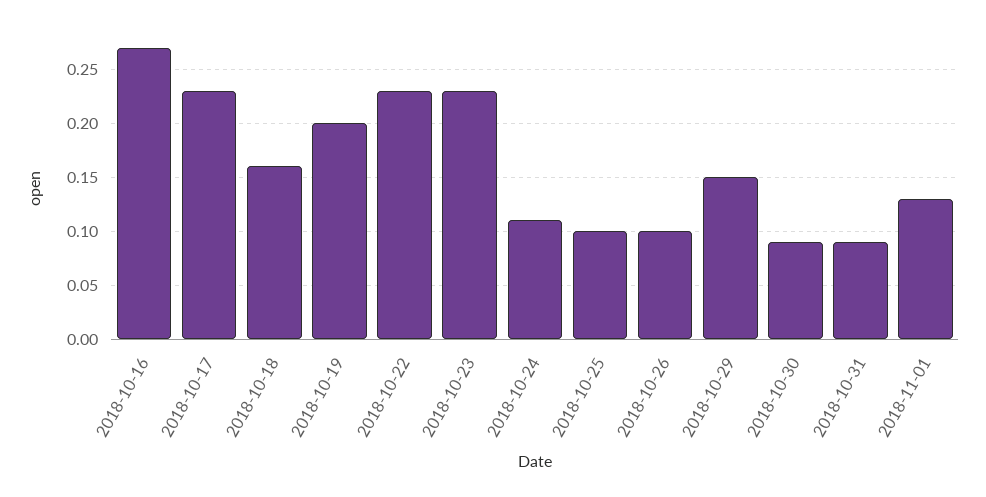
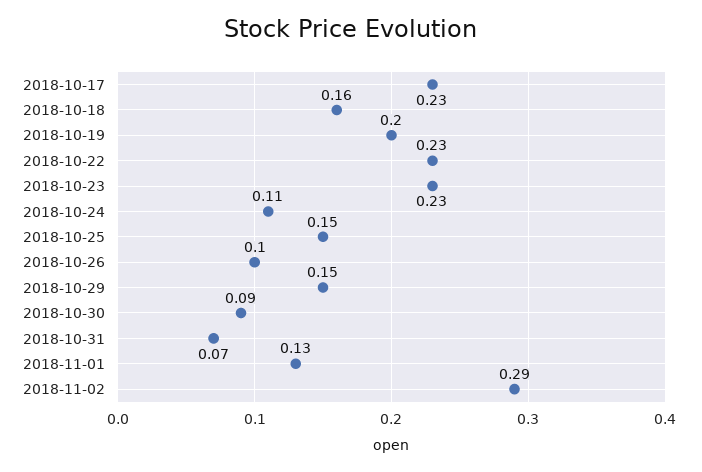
2018-10-16: 0.27 -> none
2018-10-25: 0.1 -> 0.15
2018-10-31: 0.09 -> 0.07
2018-11-02: none -> 0.29

